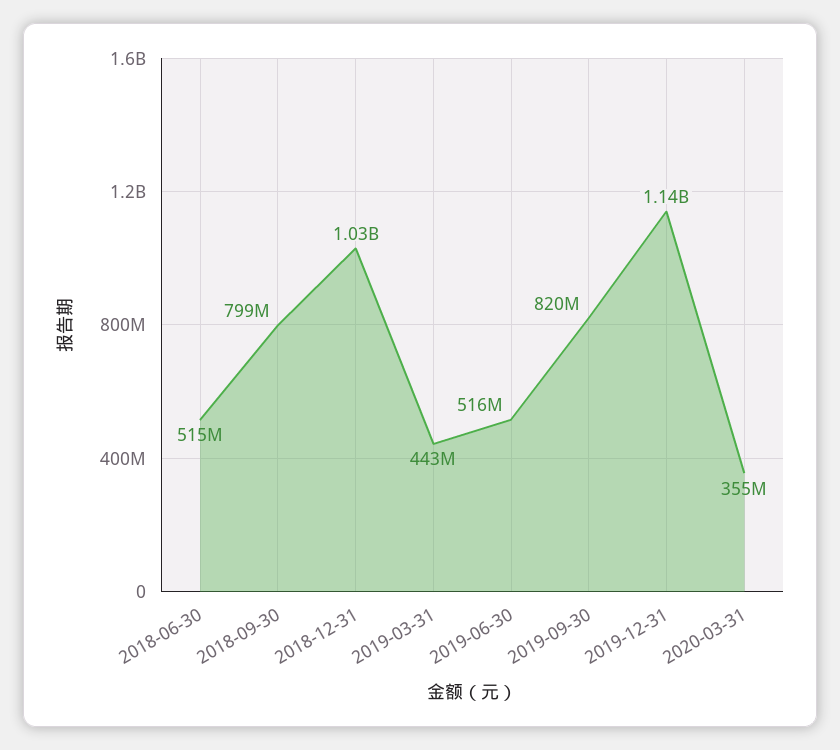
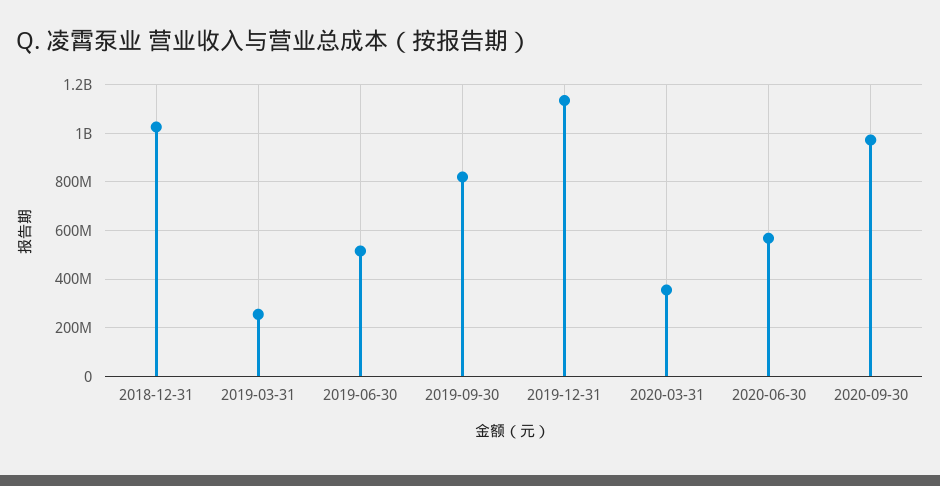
2018-06-30: 515000000 -> none
2018-09-30: 799000000 -> none
2019-03-31: 443000000 -> 250000000
2020-06-30: none -> 575000000
2020-09-30: none -> 975000000

